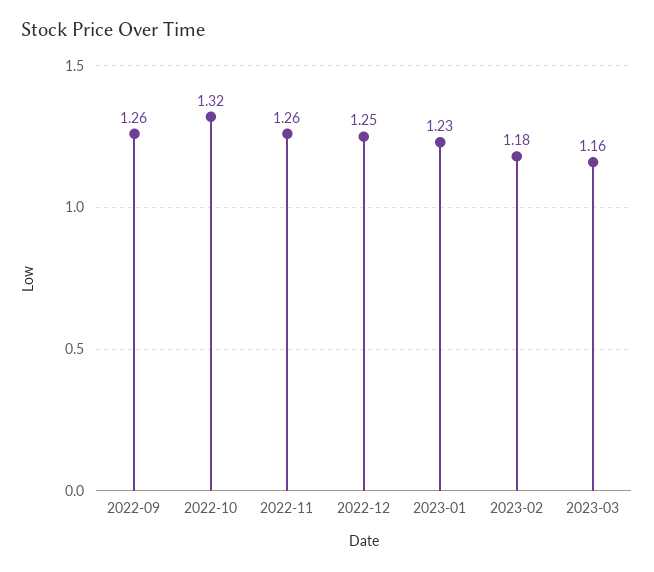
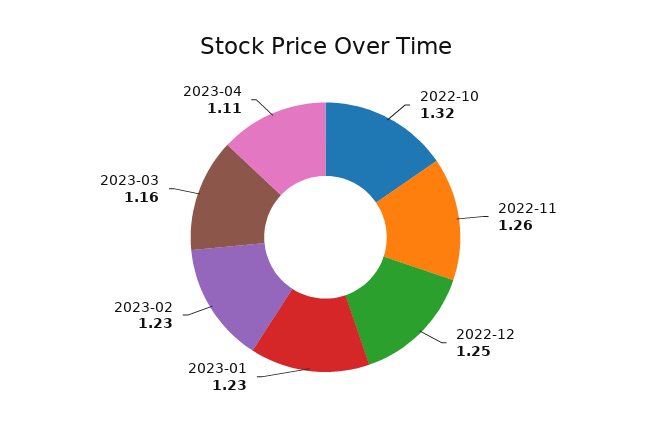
2022-09: 1.26 -> none
2023-02: 1.18 -> 1.23
2023-04: none -> 1.11

